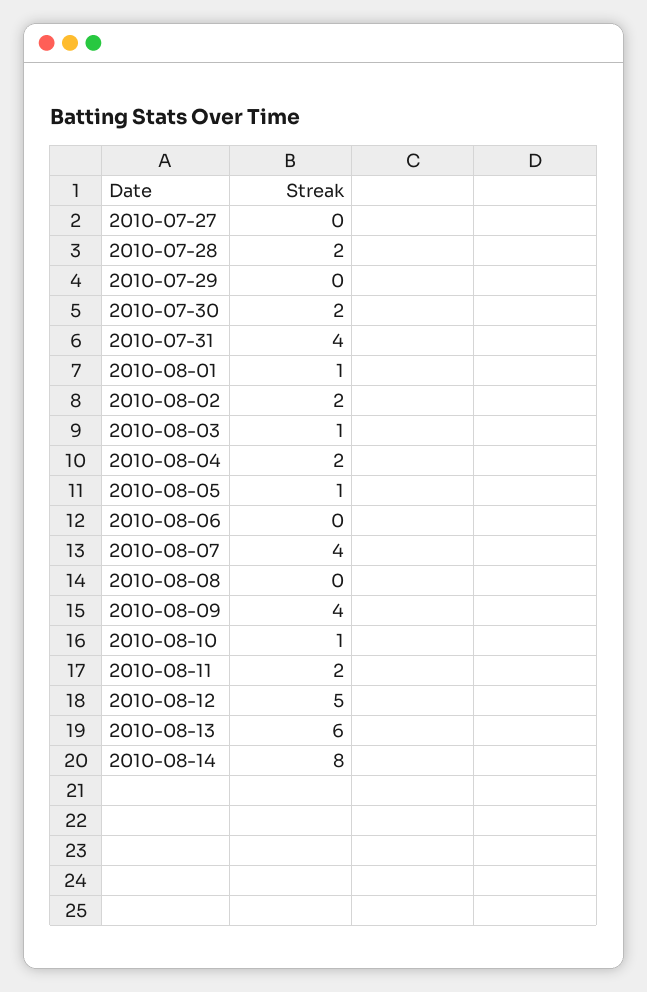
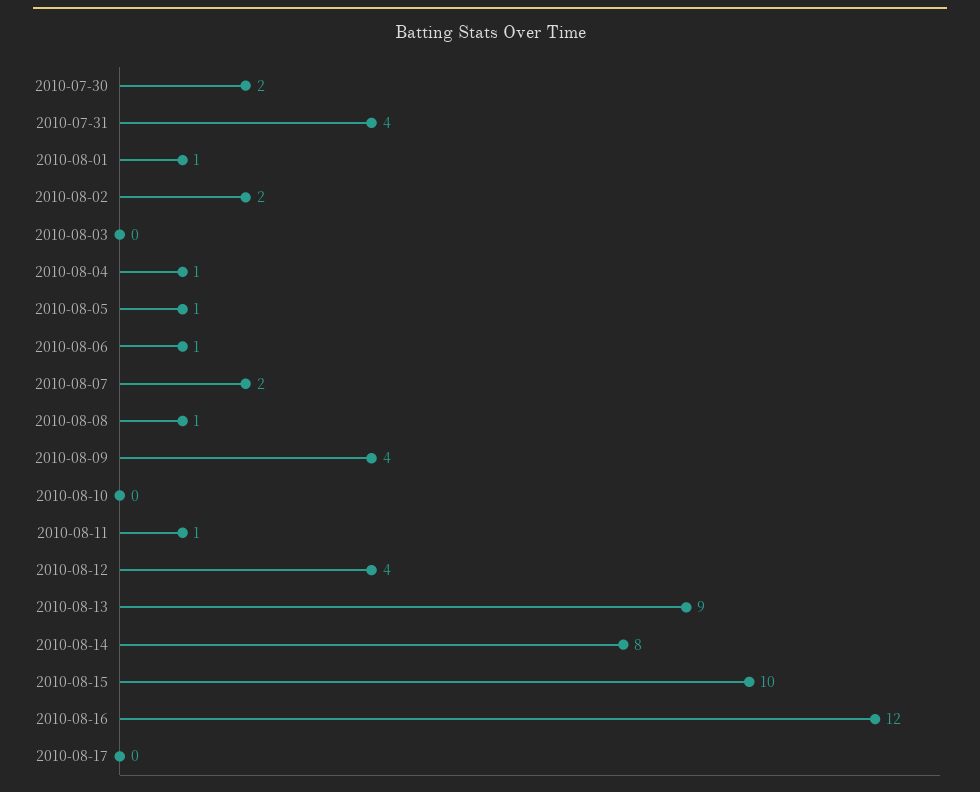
2010-07-27: 0 -> none
2010-07-28: 2 -> none
2010-07-29: 0 -> none
2010-08-03: 1 -> 0
2010-08-04: 2 -> 1
2010-08-06: 0 -> 1
2010-08-07: 4 -> 2
2010-08-08: 0 -> 1
2010-08-10: 1 -> 0
2010-08-11: 2 -> 1
2010-08-12: 5 -> 4
2010-08-13: 6 -> 9
2010-08-15: none -> 10
2010-08-16: none -> 12
2010-08-17: none -> 0

